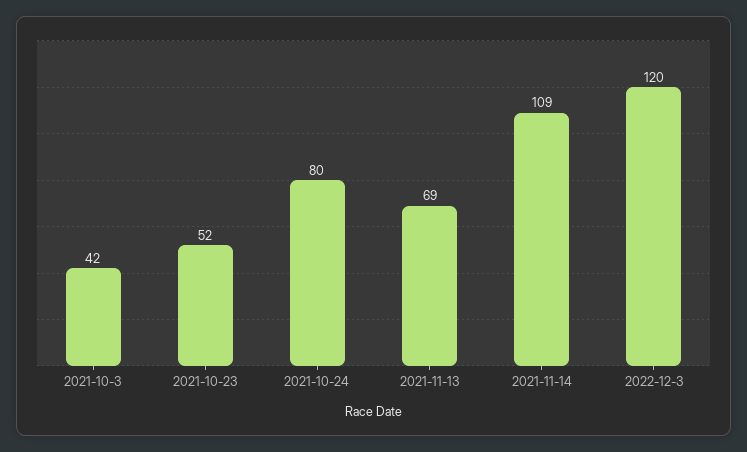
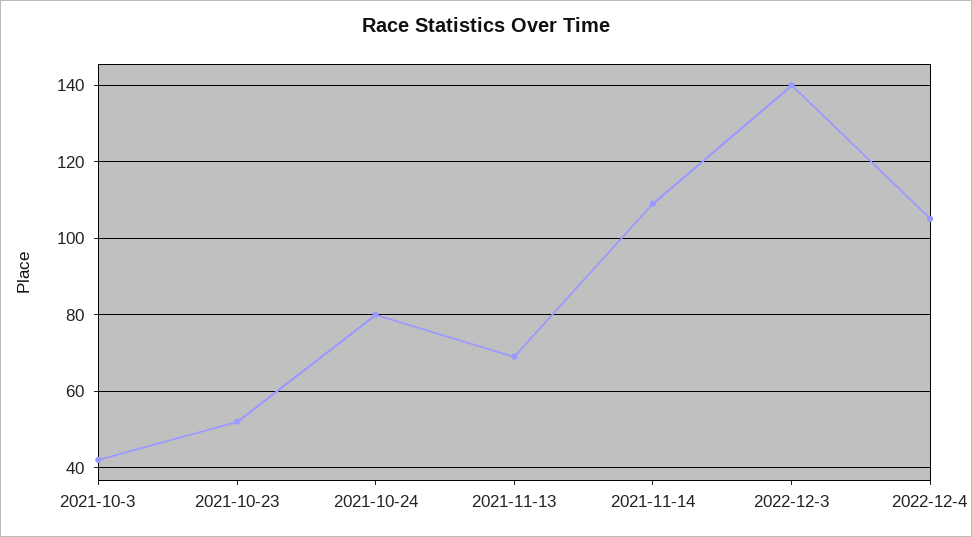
2022-12-3: 120 -> 140
2022-12-4: none -> 105

